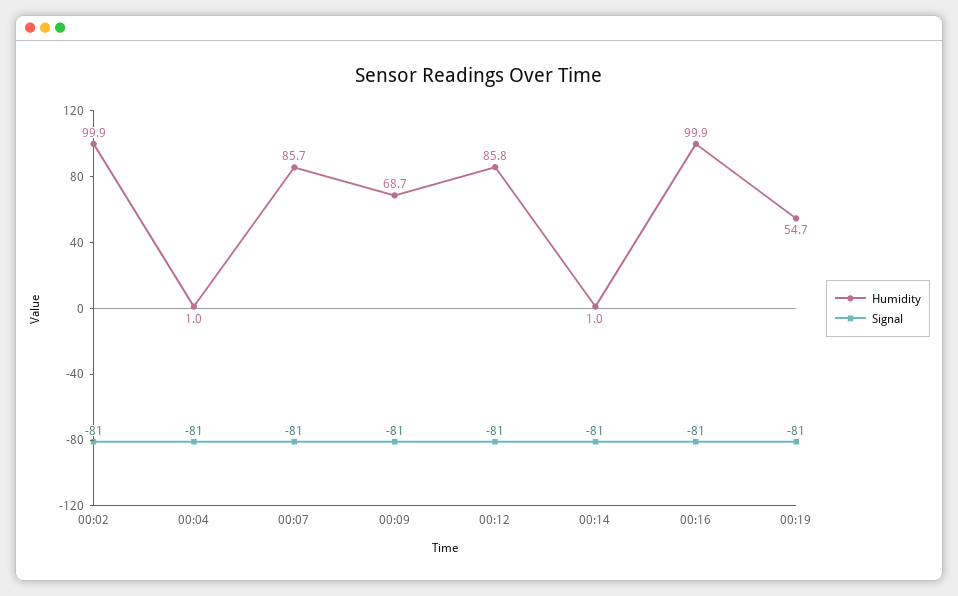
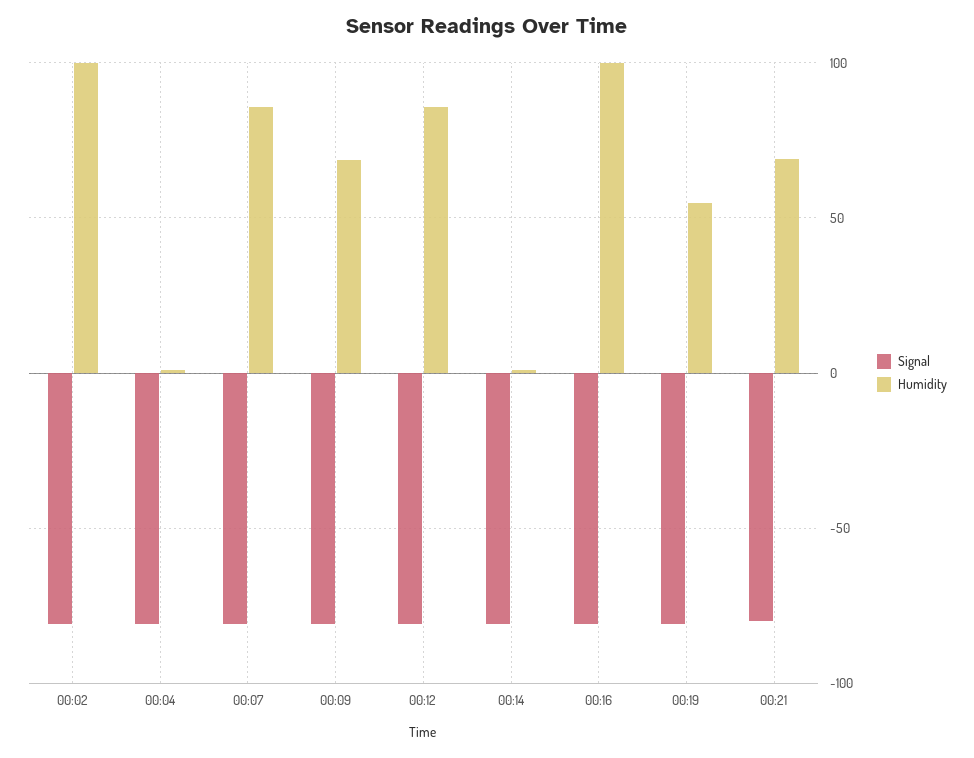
Signal, 00:21: none -> -80
Humidity, 00:21: none -> 70

